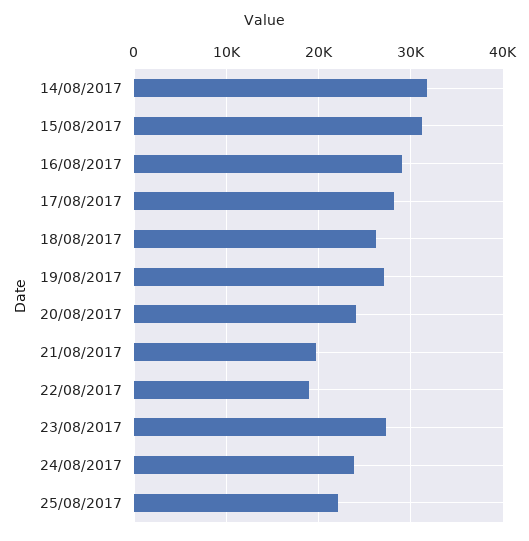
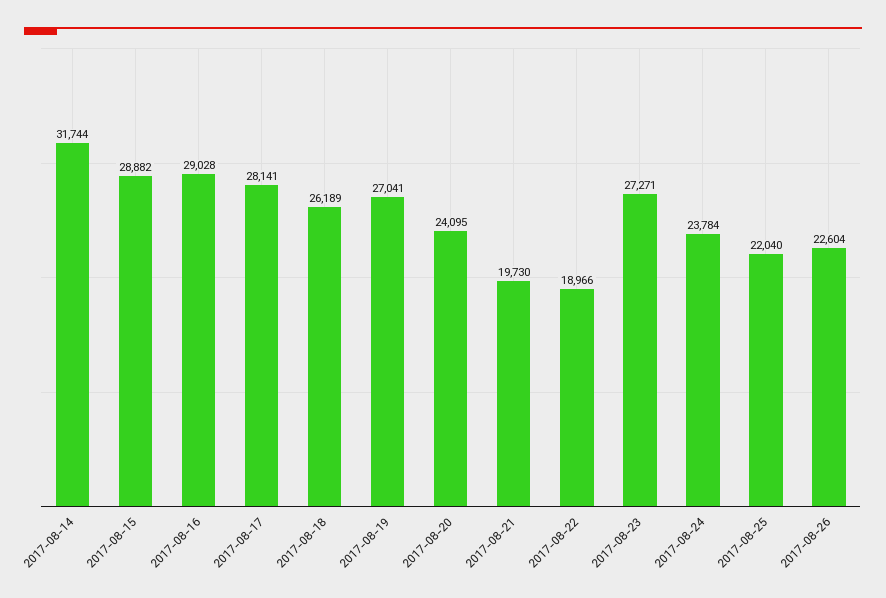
15/08/2017: 31000 -> 28882
2017-08-26: none -> 22604

